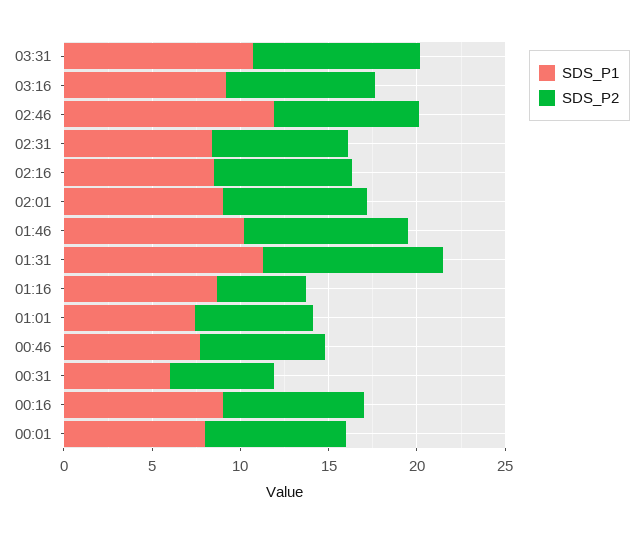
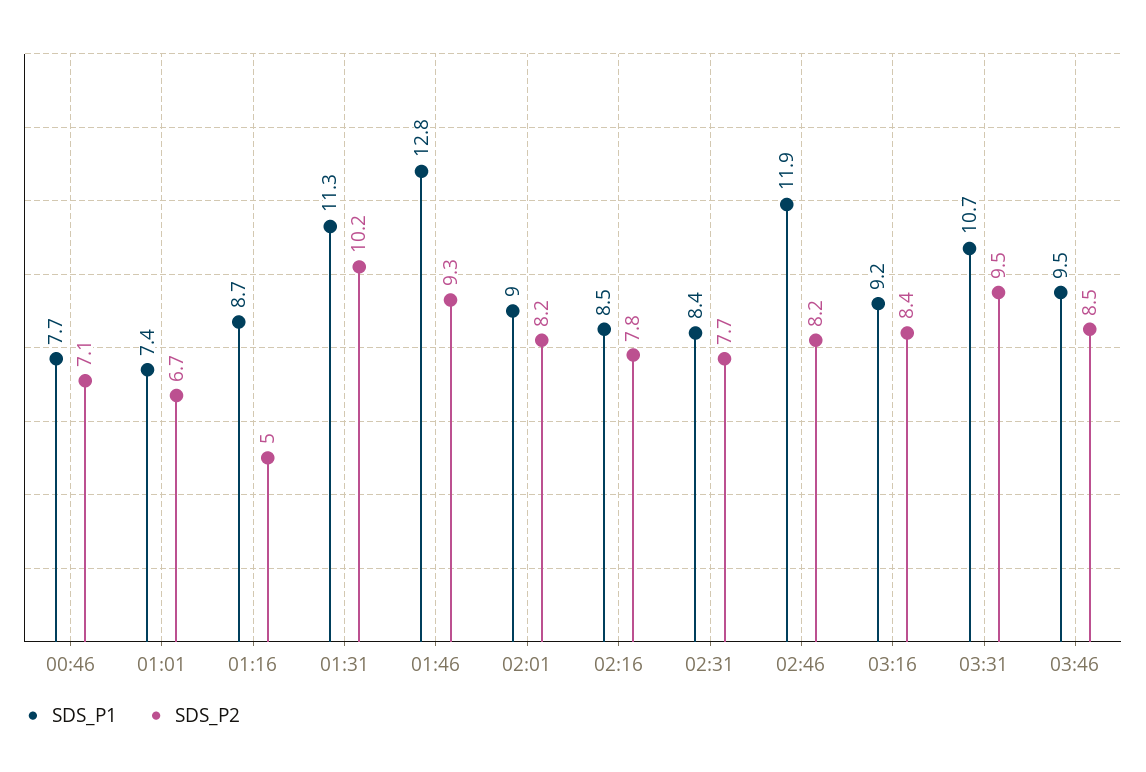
SDS_P1, 01:46: 10 -> 12.8
SDS_P1, 00:31: 6 -> none
SDS_P2, 00:31: 6 -> none
SDS_P1, 00:16: 9 -> none
SDS_P2, 00:16: 8 -> none
SDS_P1, 00:01: 8 -> none
SDS_P2, 00:01: 8 -> none
SDS_P1, 03:46: none -> 9.5
SDS_P2, 03:46: none -> 8.5

